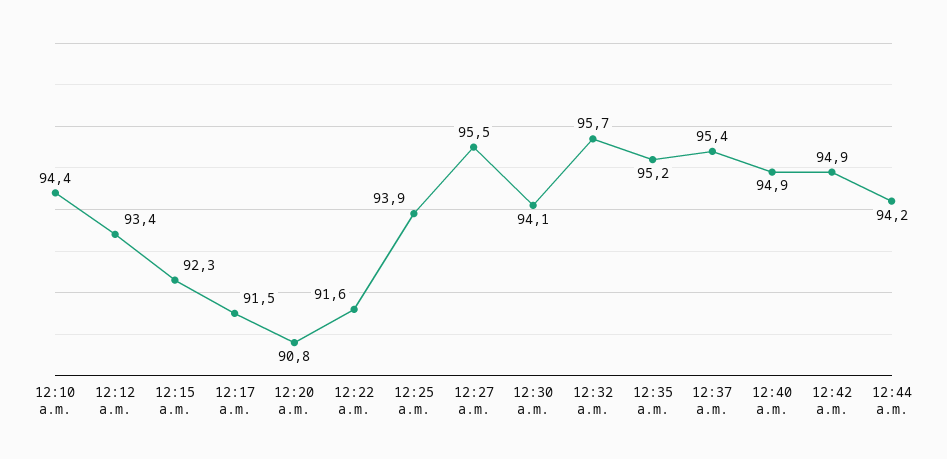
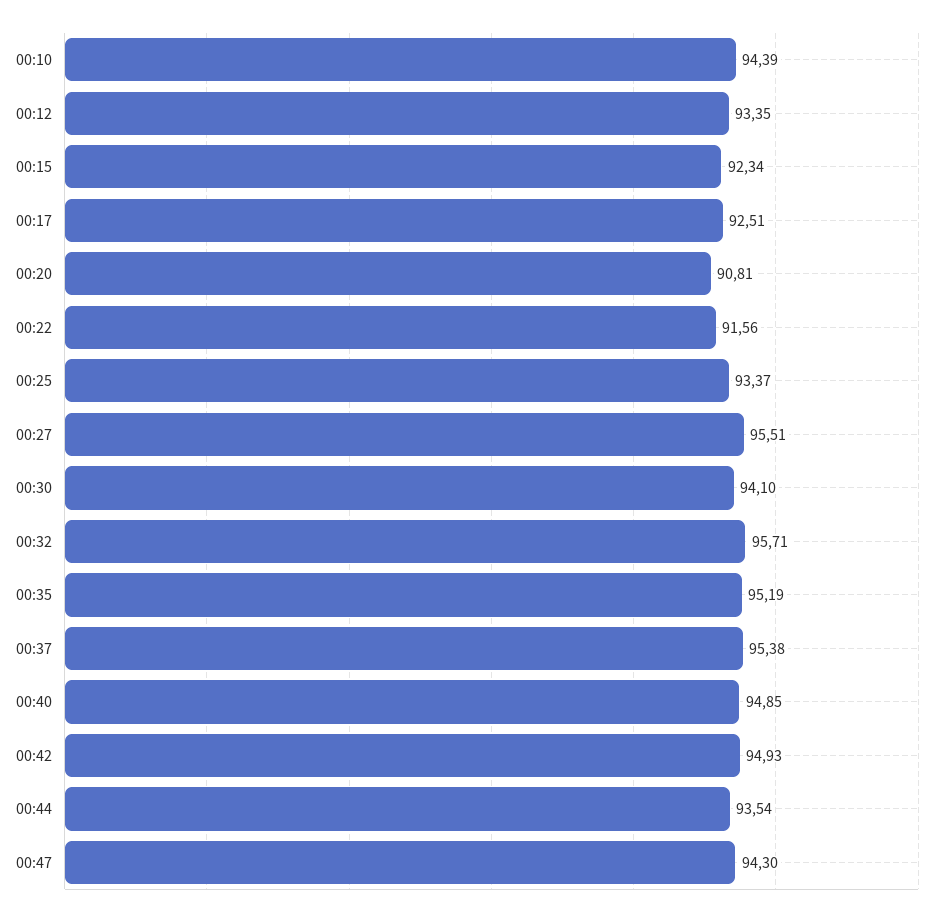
12:17 a.m.: 91.5 -> 92.51
12:25 a.m.: 93.9 -> 93.37
12:44 a.m.: 94.2 -> 93.54
00:47: none -> 94.3

